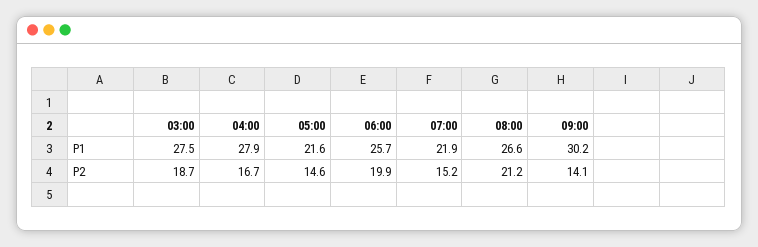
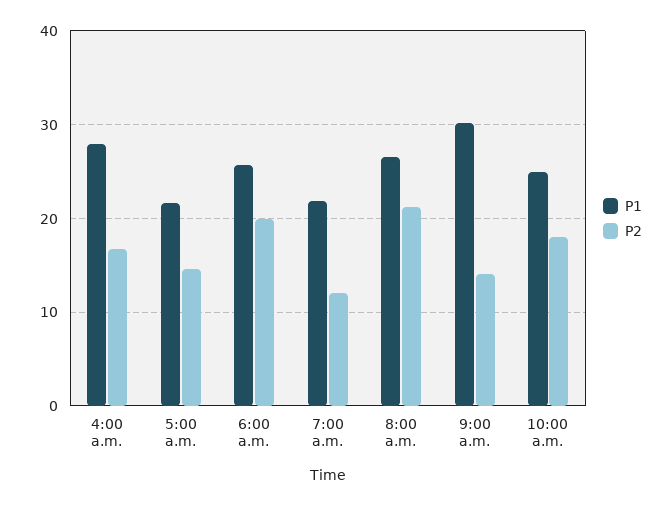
P1, 03:00: 27.5 -> none
P2, 03:00: 18.7 -> none
P2, 07:00: 15.2 -> 12
P1, 10:00 a.m.: none -> 25
P2, 10:00 a.m.: none -> 18

